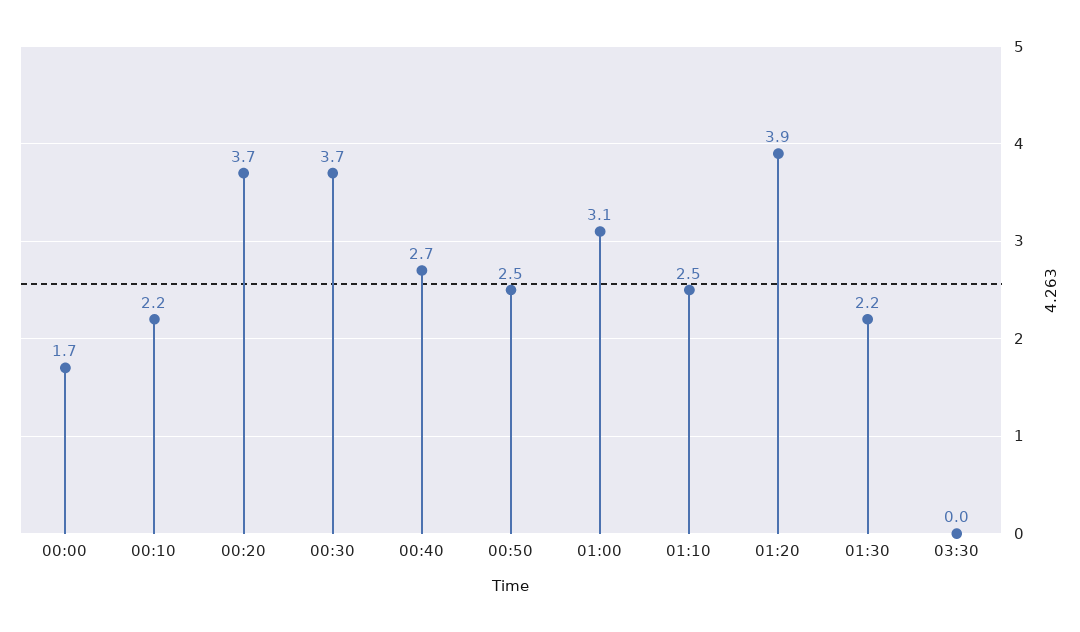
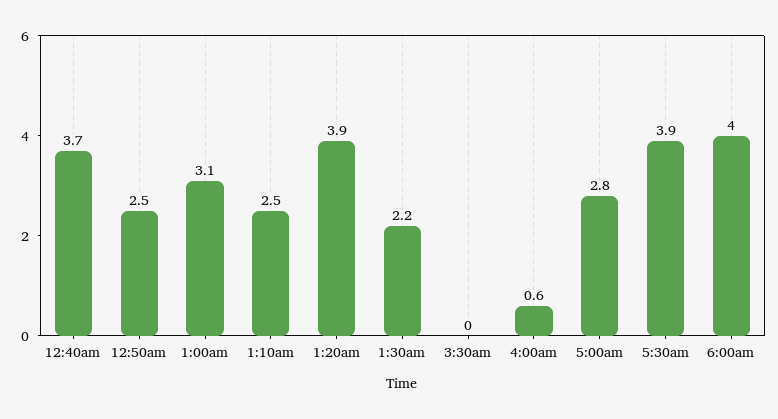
00:00: 1.7 -> none
00:10: 2.2 -> none
00:20: 3.7 -> none
00:30: 3.7 -> none
00:40: 2.7 -> 3.7
4:00am: none -> 0.6
5:00am: none -> 2.8
5:30am: none -> 3.9
6:00am: none -> 4

